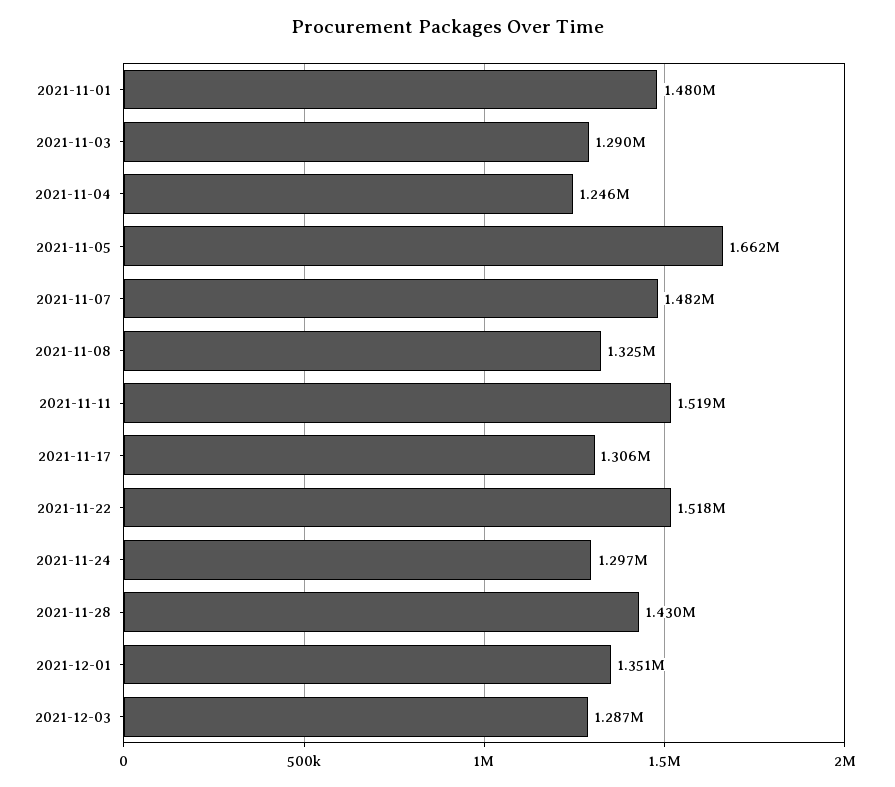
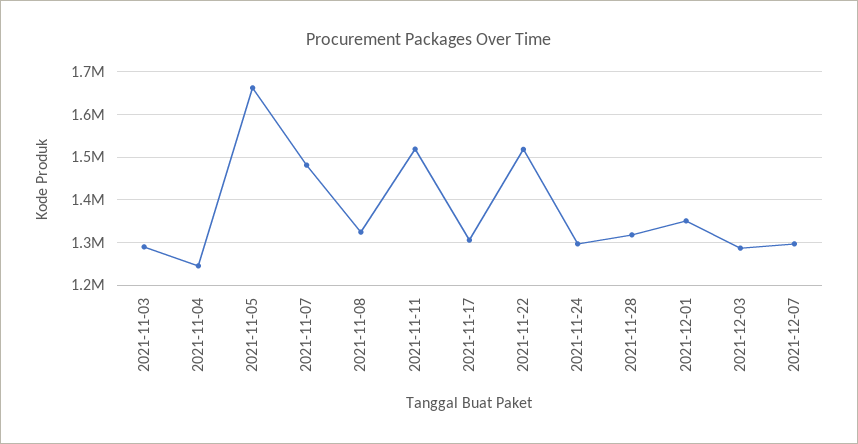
2021-11-01: 1480000 -> none
2021-11-28: 1430000 -> 1320000
2021-12-07: none -> 1300000

